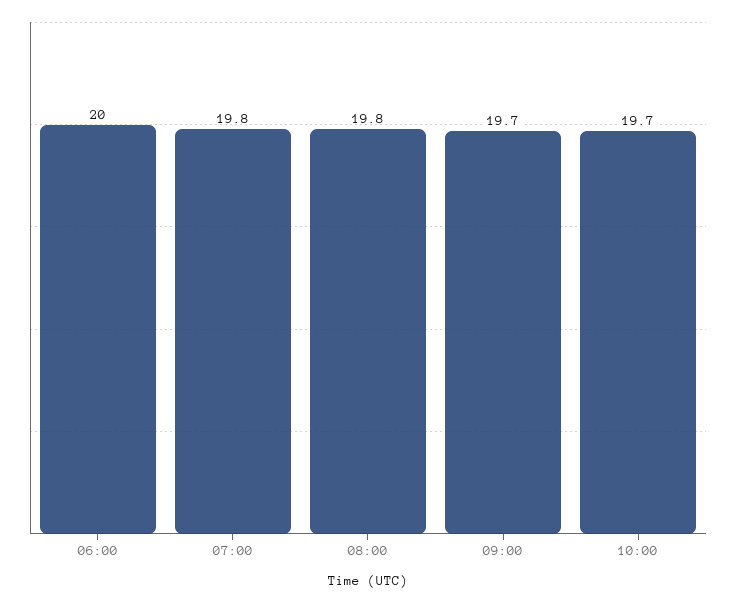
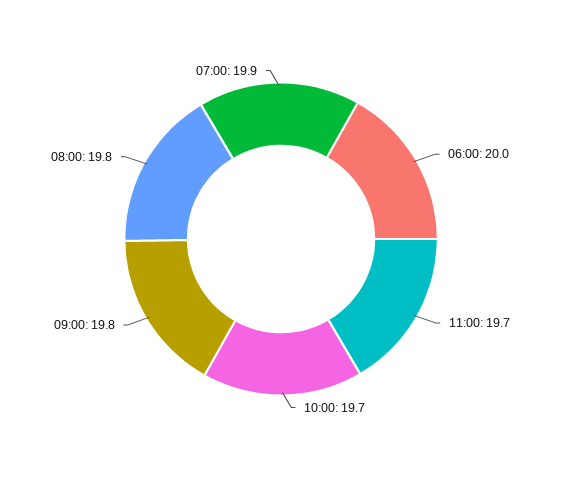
07:00: 19.8 -> 19.9
09:00: 19.7 -> 19.8
11:00: none -> 19.7

